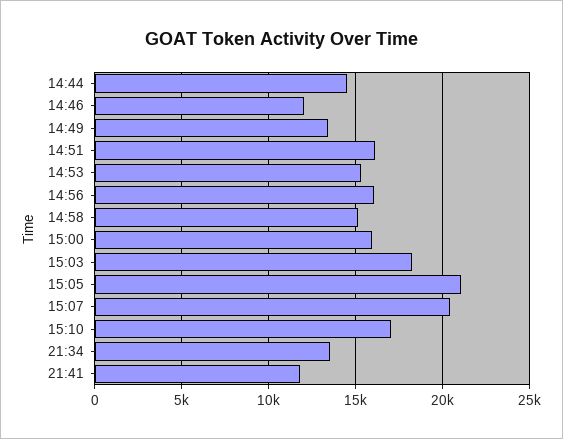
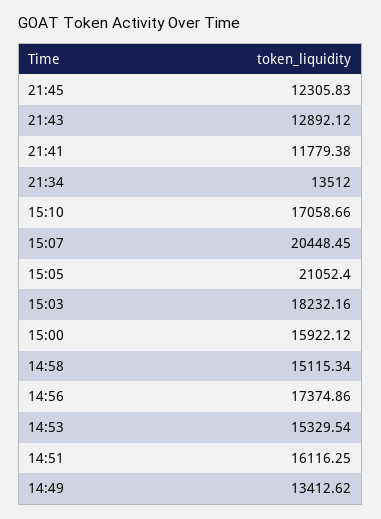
14:44: 14500 -> none
14:46: 12000 -> none
14:56: 16000 -> 17374.86
21:45: none -> 12305.83
21:43: none -> 12892.12

